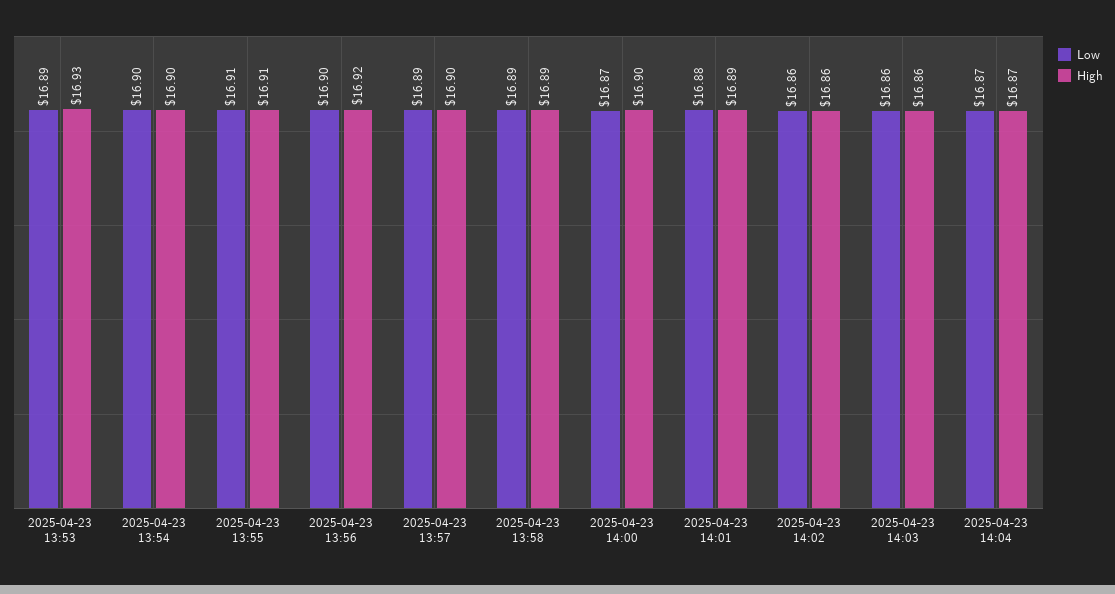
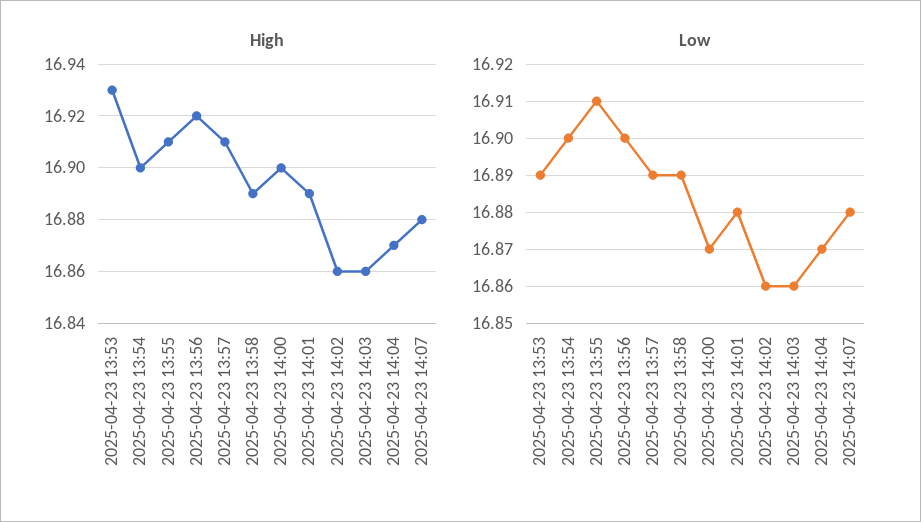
High, 2025-04-23 13:57: 16.9 -> 16.91
High, 2025-04-23 14:07: none -> 16.88
Low, 2025-04-23 14:07: none -> 16.88

